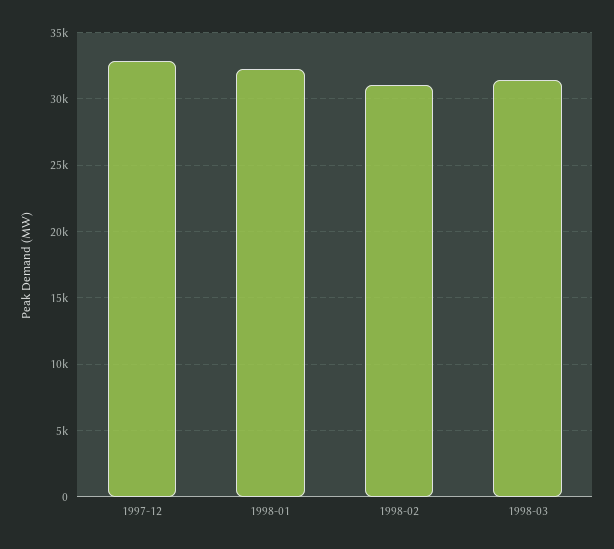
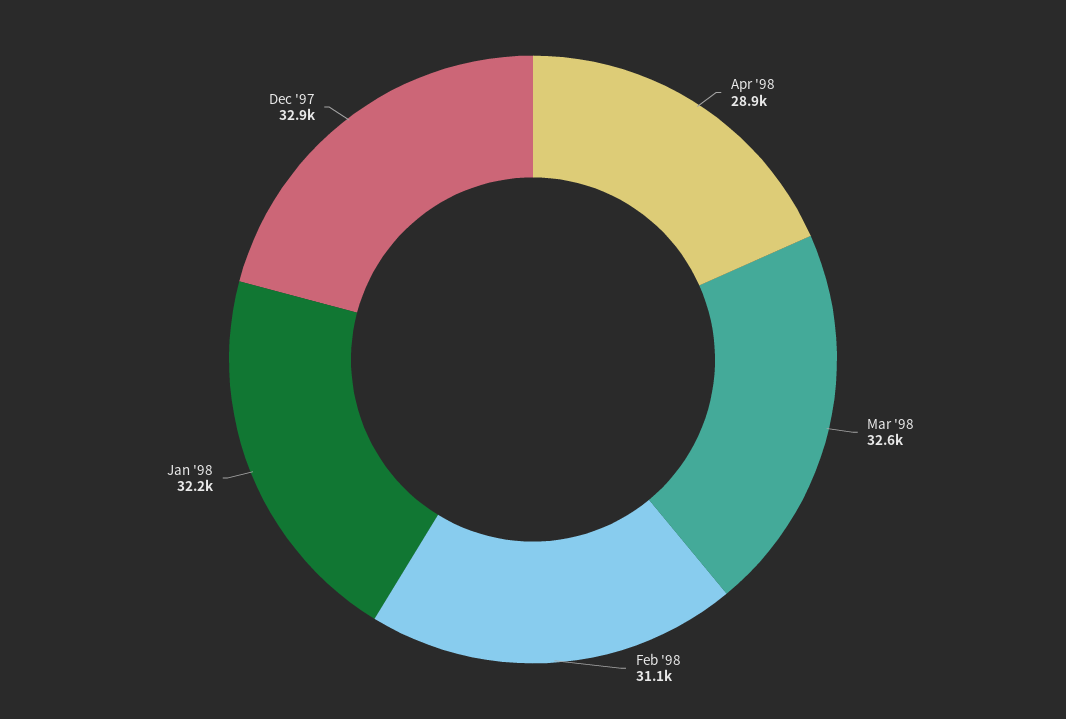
1998-03: 31500 -> 32600
Apr '98: none -> 28900

